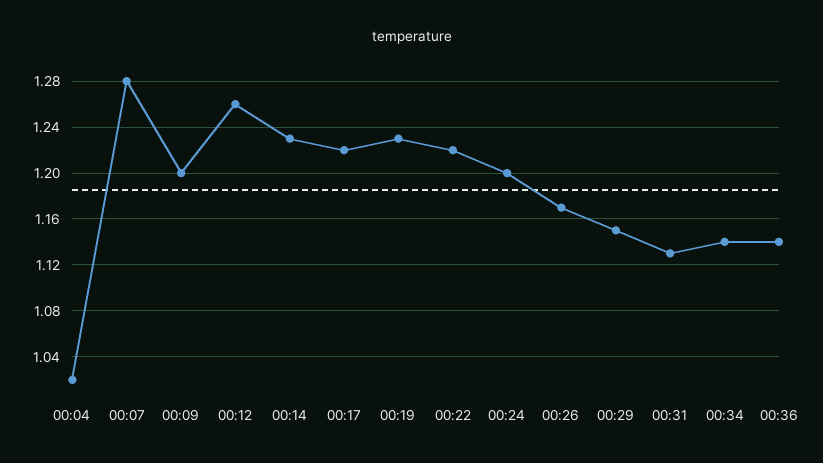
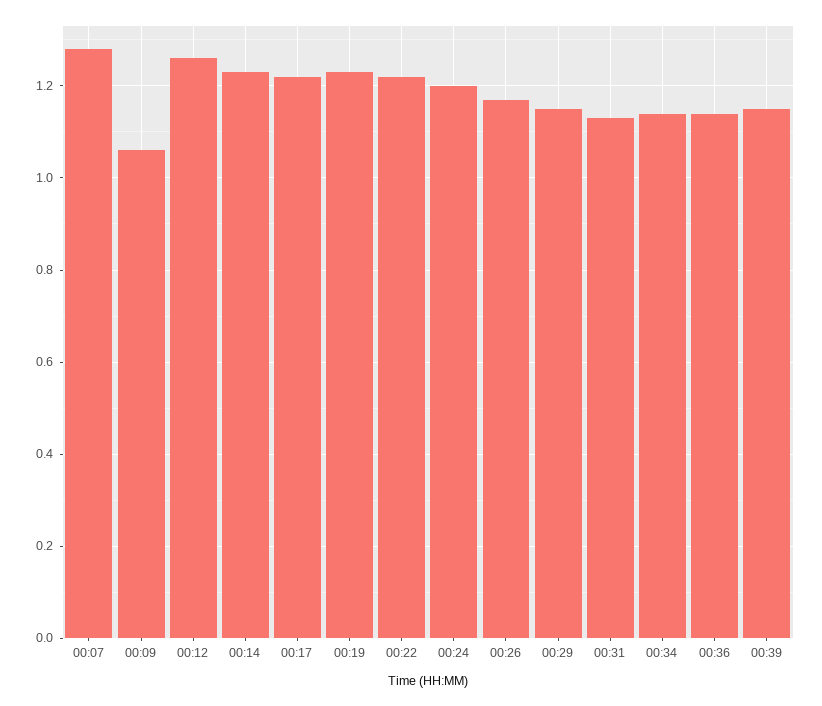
00:04: 1.02 -> none
00:09: 1.2 -> 1.05
00:39: none -> 1.15

